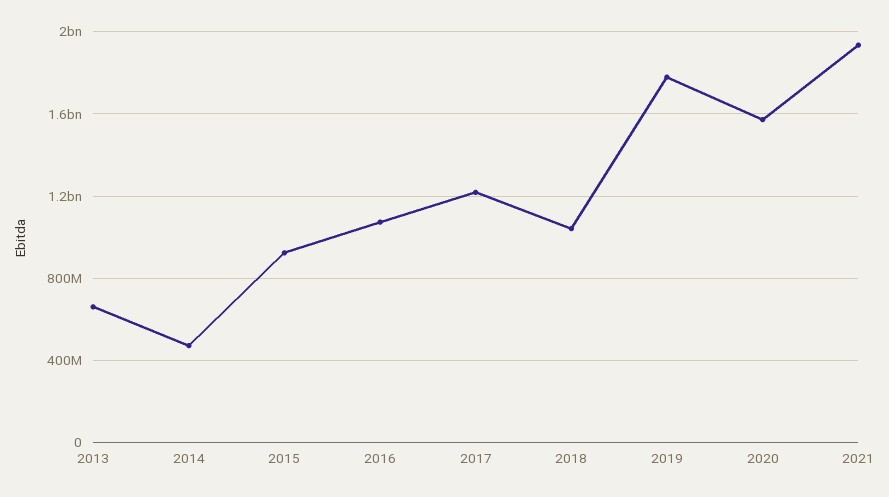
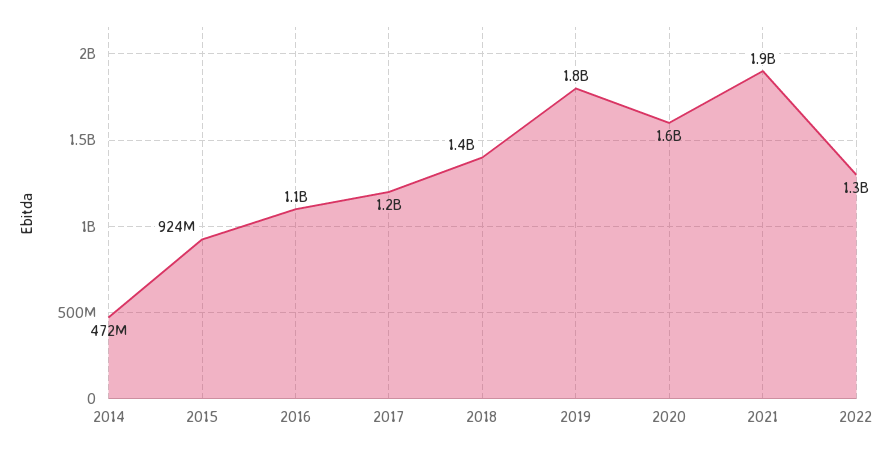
2013: 650000000 -> none
2018: 1050000000 -> 1400000000
2022: none -> 1300000000

